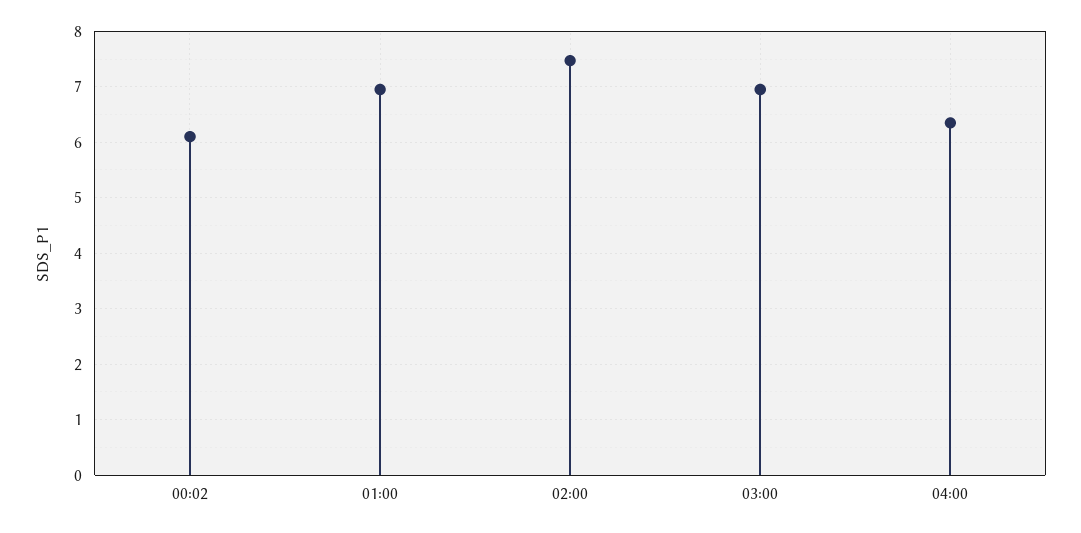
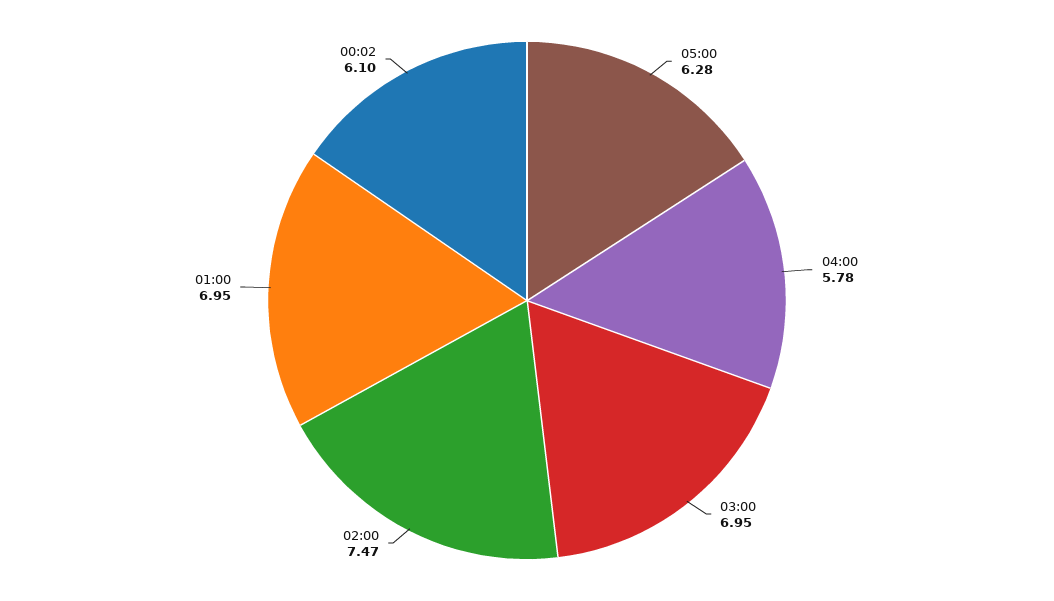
04:00: 6.4 -> 5.78
05:00: none -> 6.28

